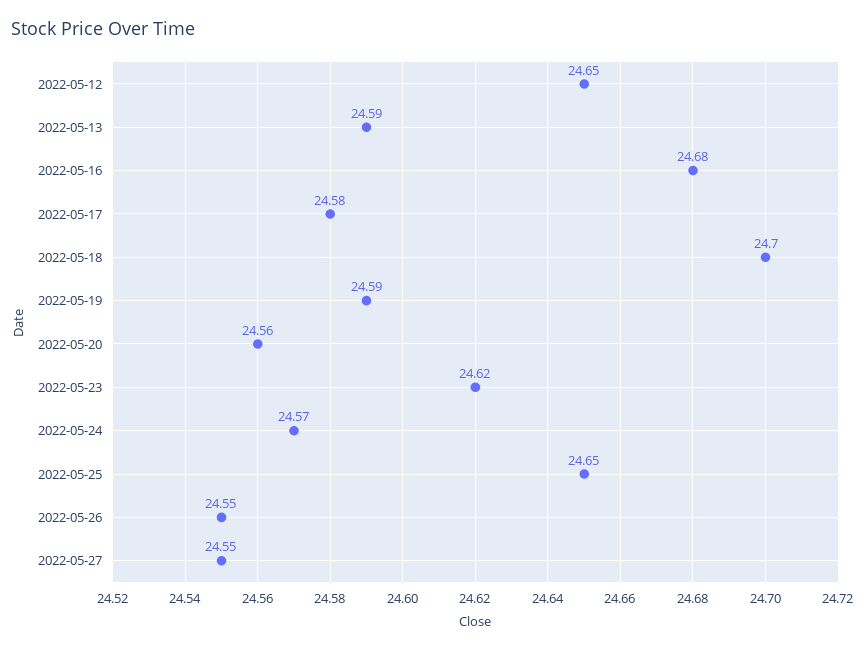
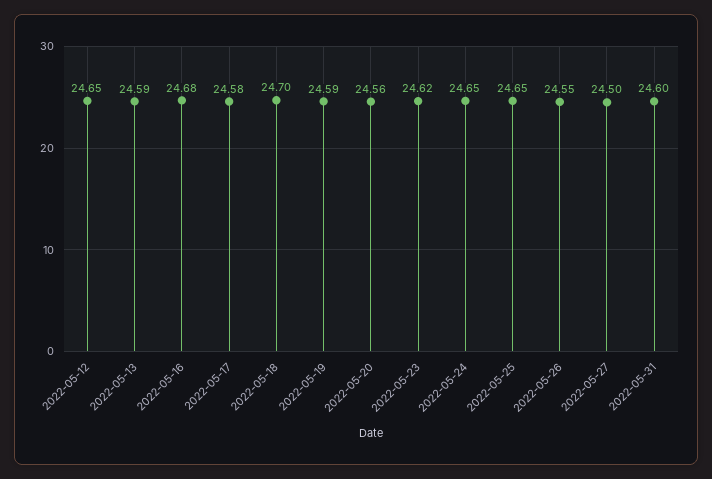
2022-05-24: 24.57 -> 24.65
2022-05-27: 24.55 -> 24.5
2022-05-31: none -> 24.6

